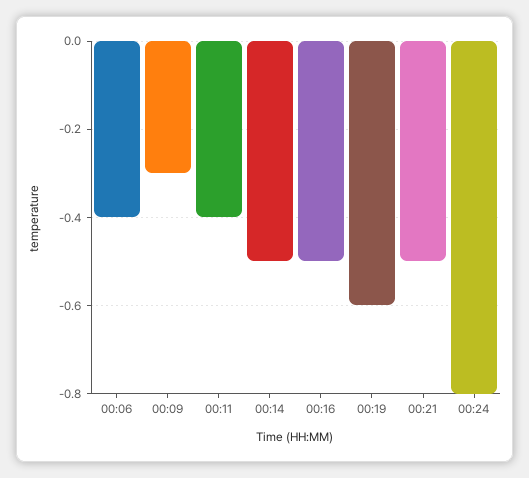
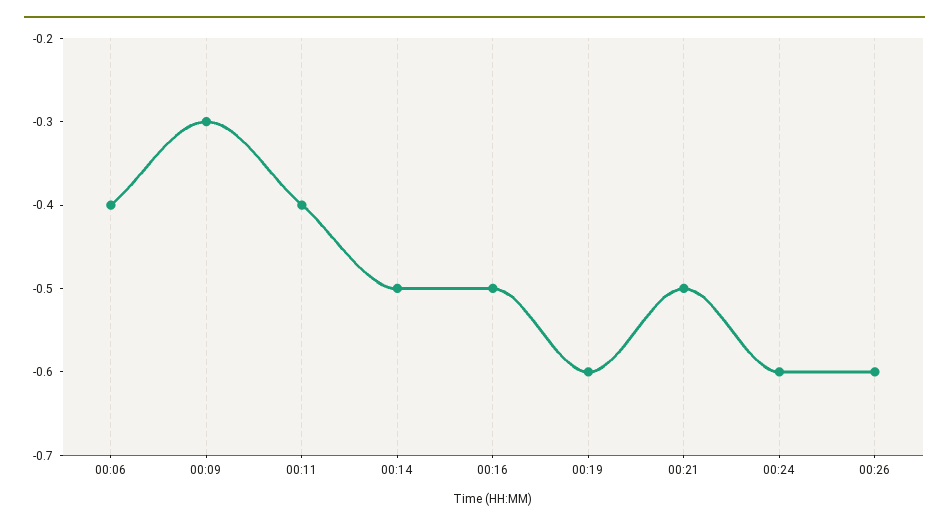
00:24: -0.8 -> -0.6
00:26: none -> -0.6

